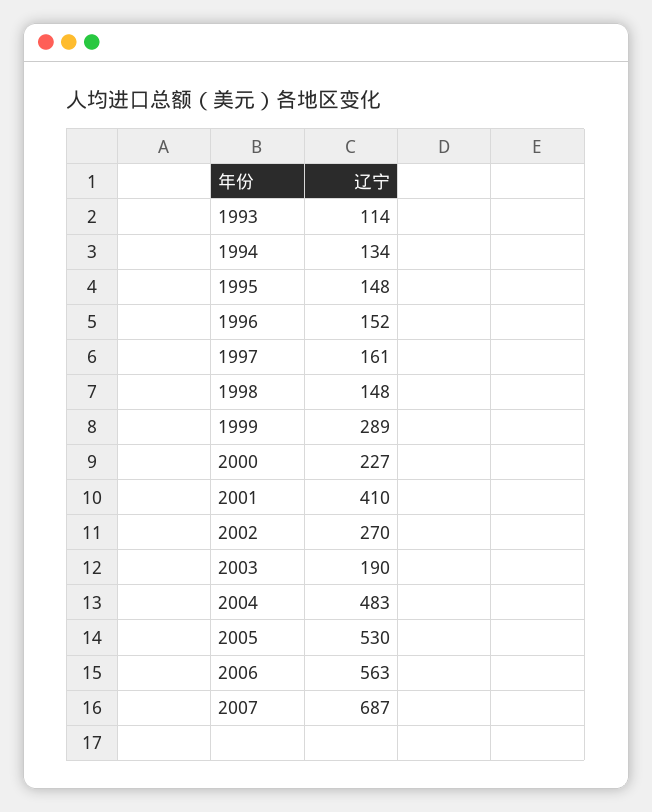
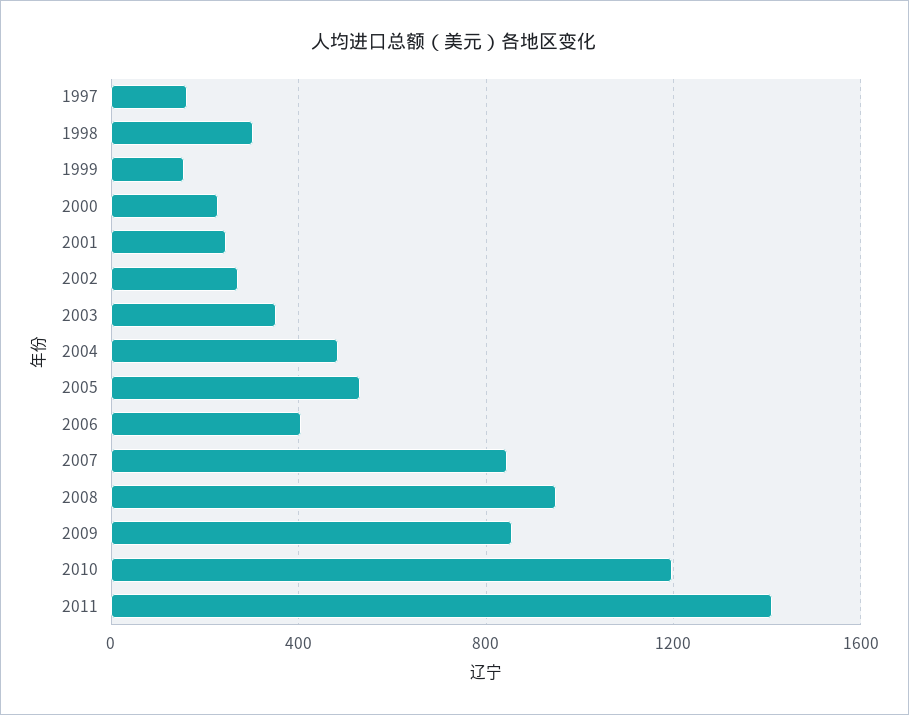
1993: 114 -> none
1994: 134 -> none
1995: 148 -> none
1996: 152 -> none
1998: 148 -> 300
1999: 289 -> 150
2001: 410 -> 250
2003: 190 -> 350
2006: 563 -> 400
2007: 687 -> 850
2008: none -> 950
2009: none -> 850
2010: none -> 1200
2011: none -> 1400

